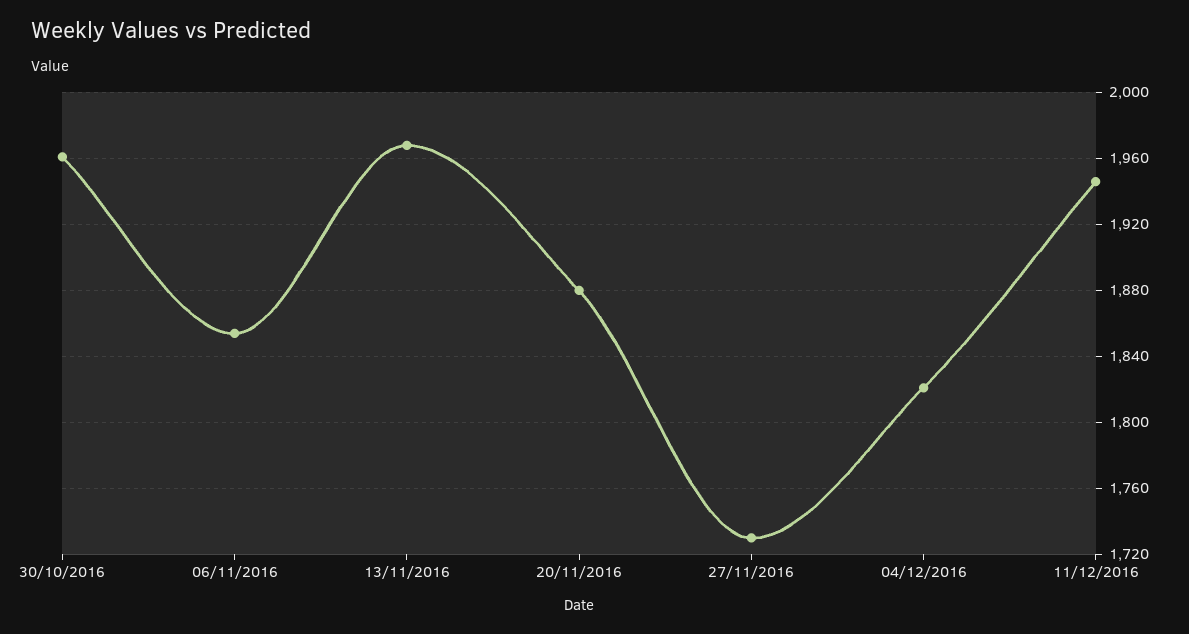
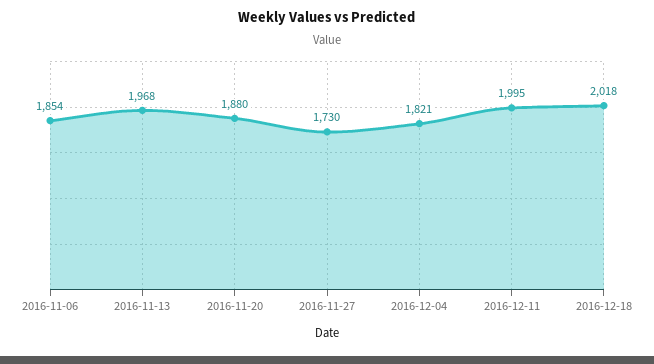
30/10/2016: 1960 -> none
11/12/2016: 1945 -> 1995
2016-12-18: none -> 2018

